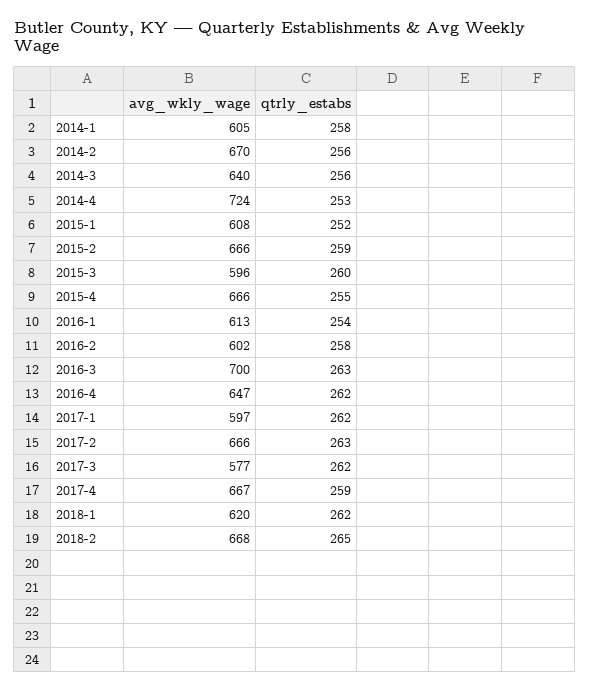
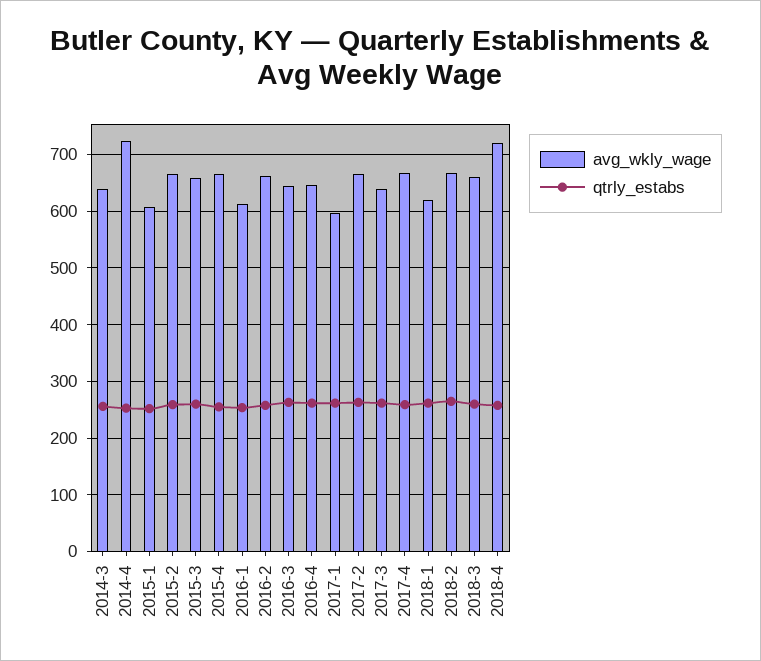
avg_wkly_wage, 2014-1: 605 -> none
qtrly_estabs, 2014-1: 258 -> none
avg_wkly_wage, 2014-2: 670 -> none
qtrly_estabs, 2014-2: 256 -> none
avg_wkly_wage, 2015-3: 596 -> 660
avg_wkly_wage, 2016-2: 602 -> 660
avg_wkly_wage, 2016-3: 700 -> 640
avg_wkly_wage, 2017-3: 577 -> 640
avg_wkly_wage, 2018-3: none -> 660
qtrly_estabs, 2018-3: none -> 260
avg_wkly_wage, 2018-4: none -> 720
qtrly_estabs, 2018-4: none -> 260

